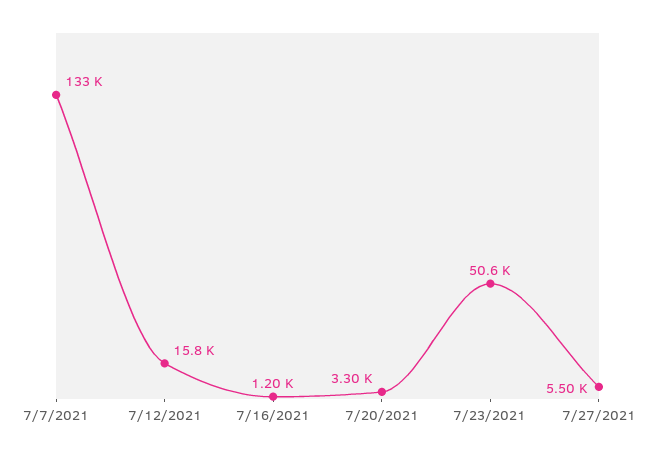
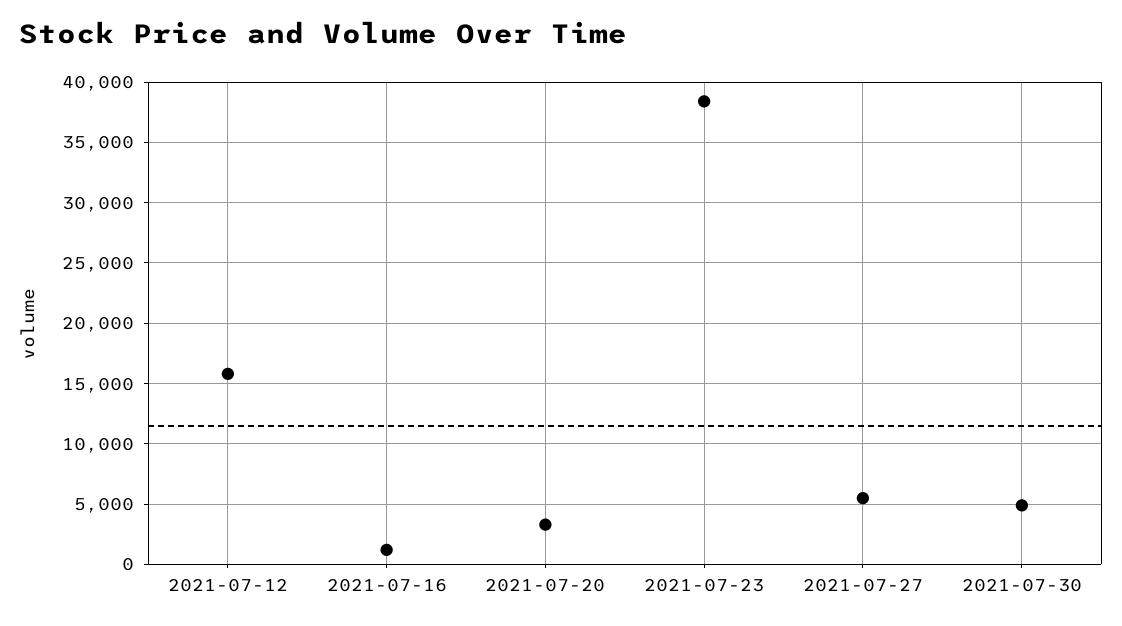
7/7/2021: 133000 -> none
7/23/2021: 50600 -> 38500
2021-07-30: none -> 5000

